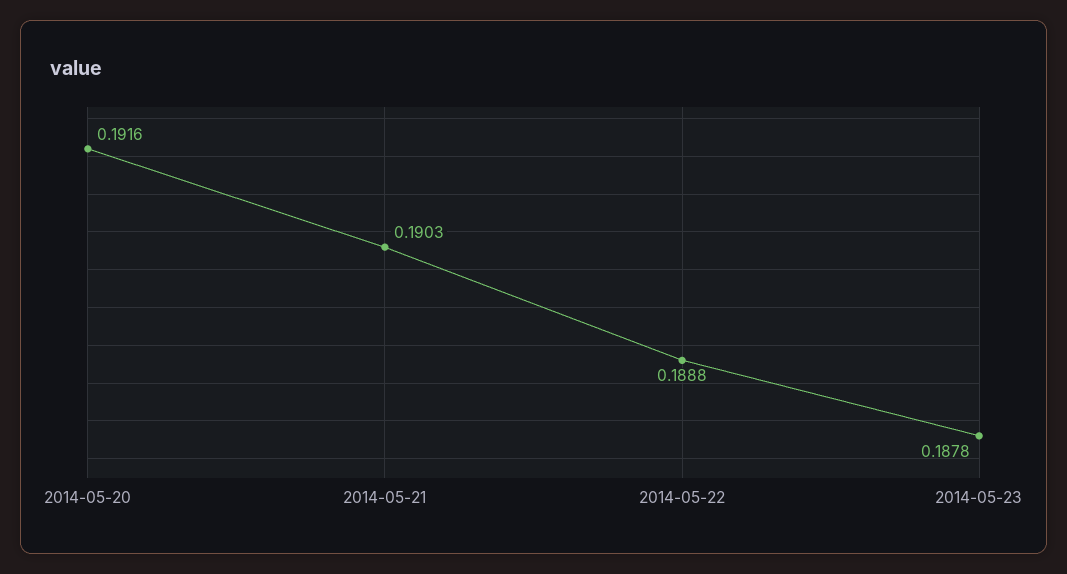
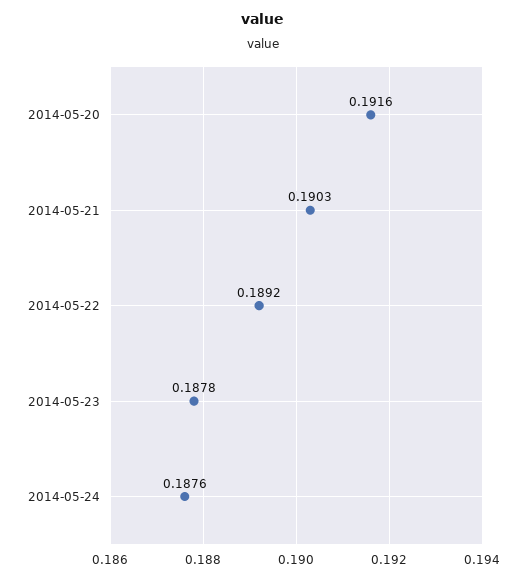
2014-05-22: 0.1888 -> 0.1892
2014-05-24: none -> 0.1876

